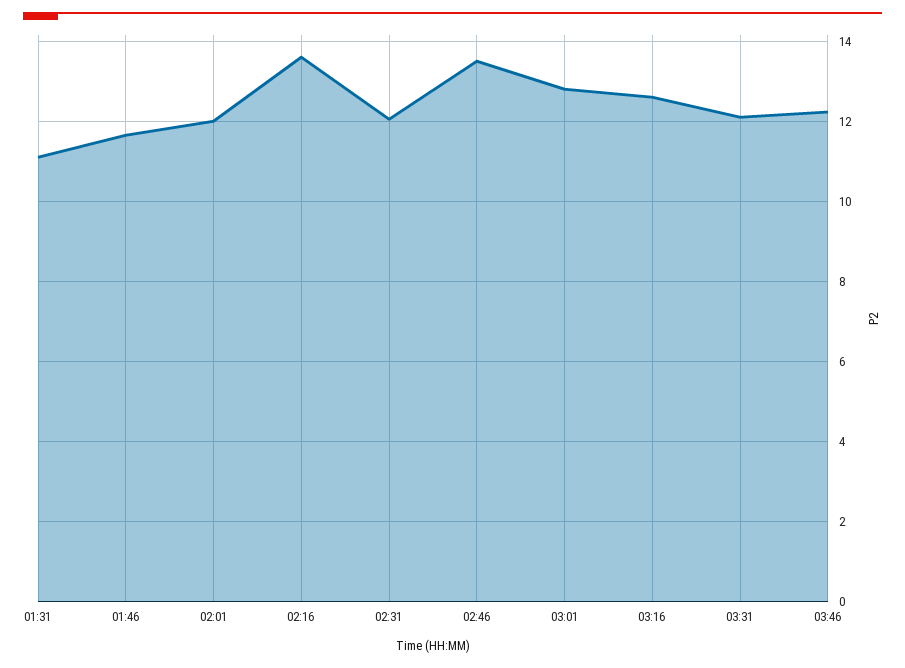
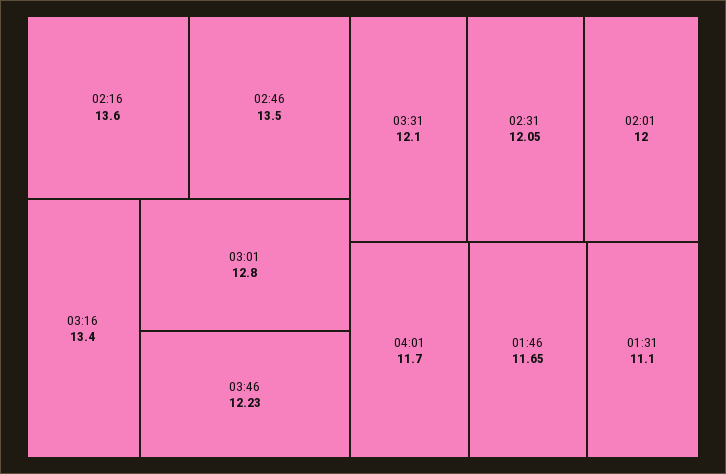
03:16: 12.6 -> 13.4
04:01: none -> 11.7

